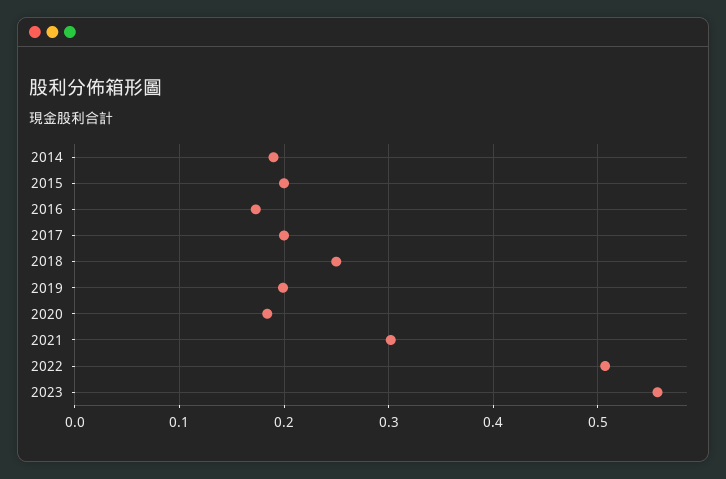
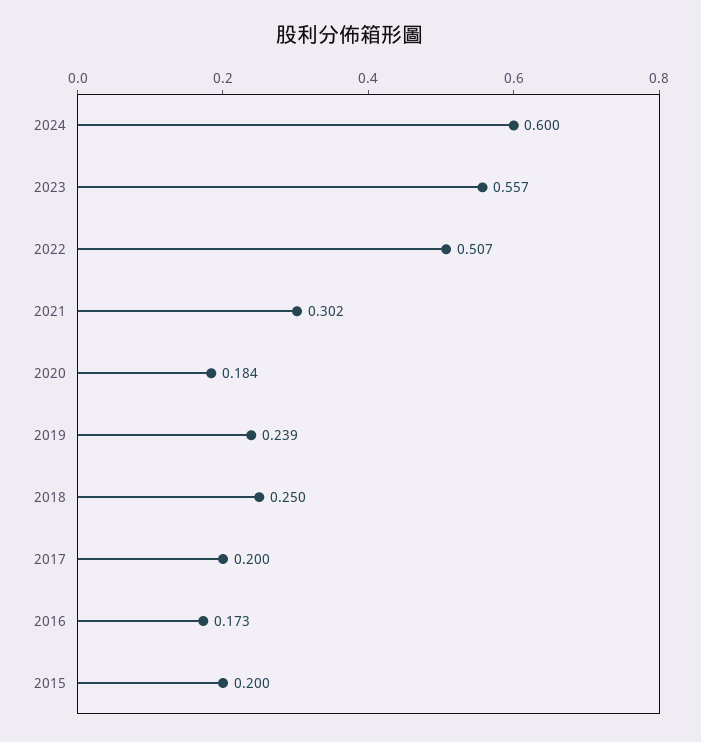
2014: 0.19 -> none
2019: 0.2 -> 0.239
2024: none -> 0.6

